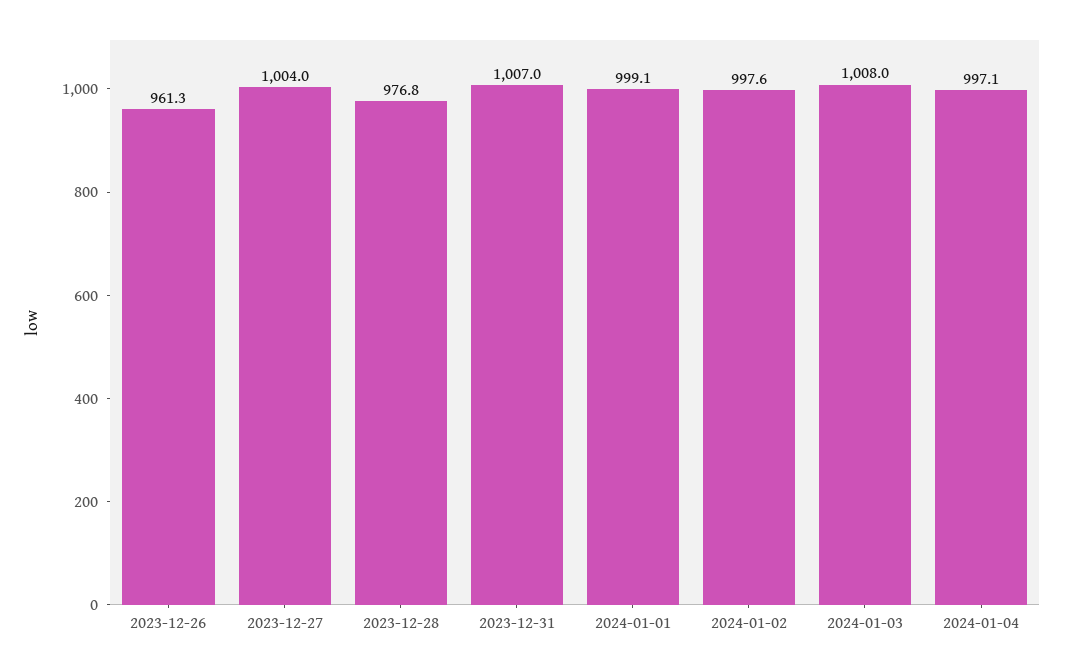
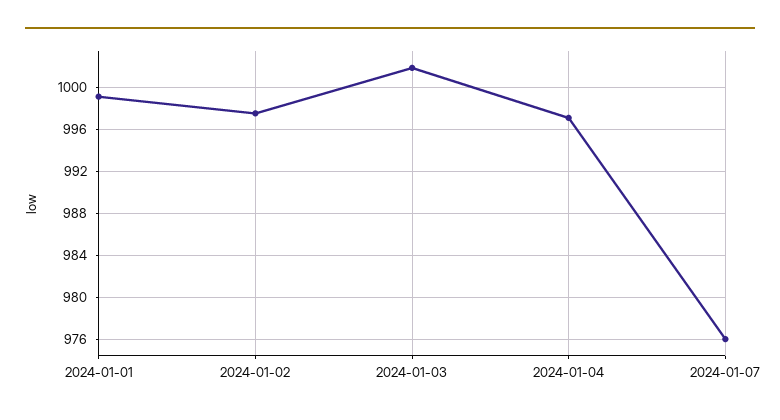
2023-12-26: 961.3 -> none
2023-12-27: 1004 -> none
2023-12-28: 976.8 -> none
2023-12-31: 1007 -> none
2024-01-03: 1008 -> 1002
2024-01-07: none -> 976

